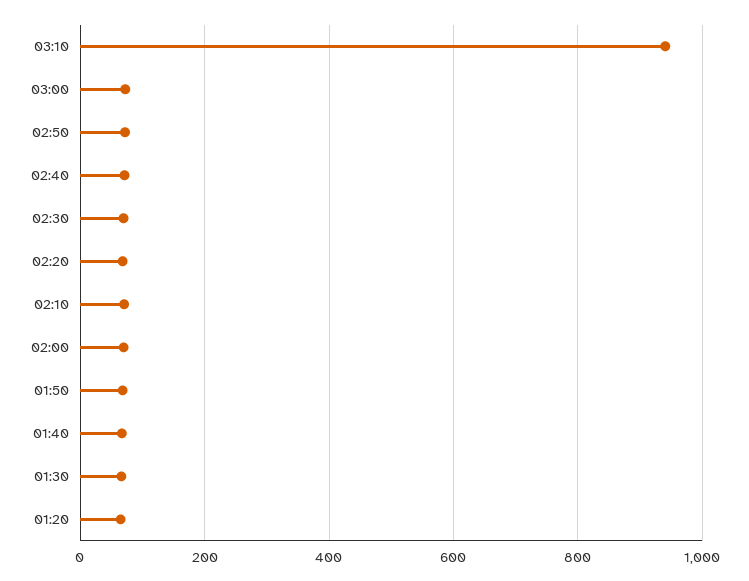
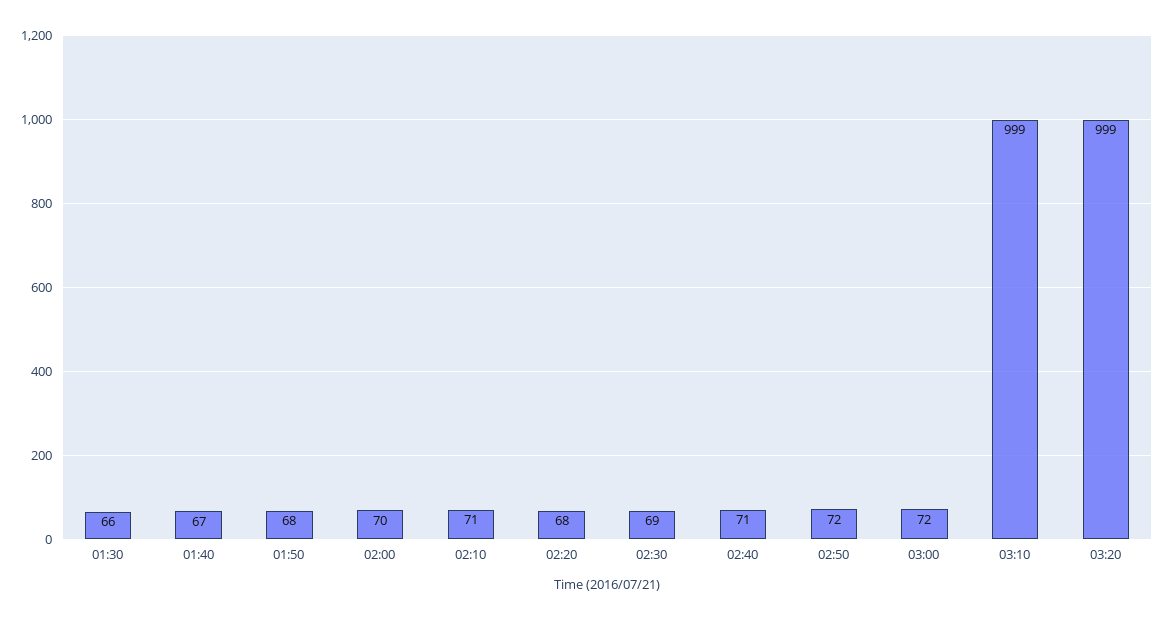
03:10: 940 -> 999
01:20: 60 -> none
03:20: none -> 999

